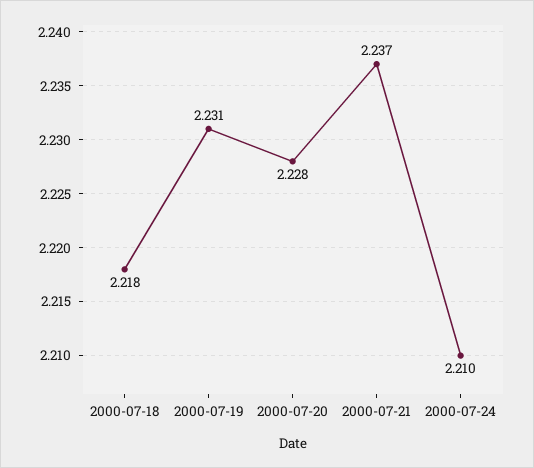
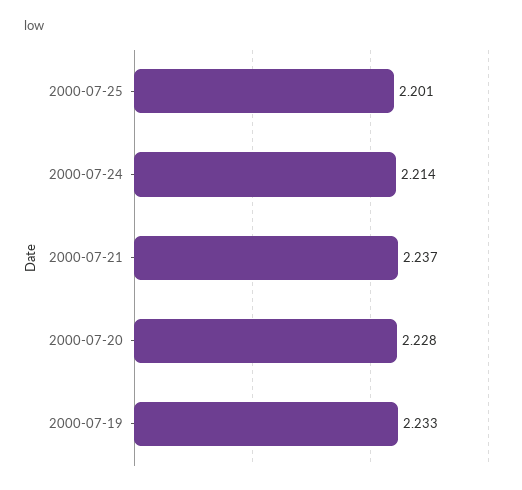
2000-07-18: 2.218 -> none
2000-07-19: 2.231 -> 2.233
2000-07-24: 2.21 -> 2.214
2000-07-25: none -> 2.201

